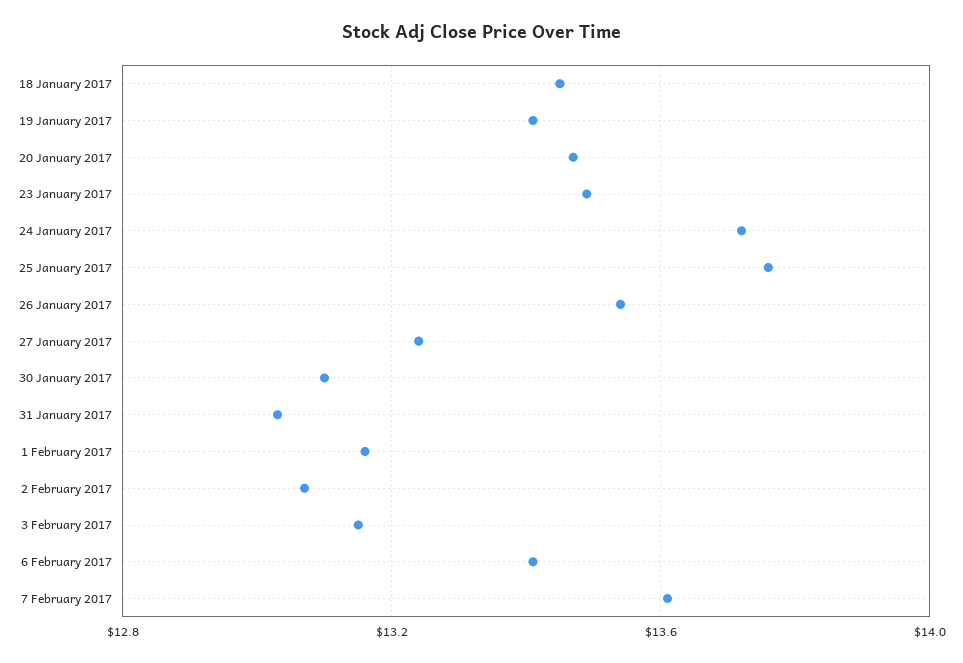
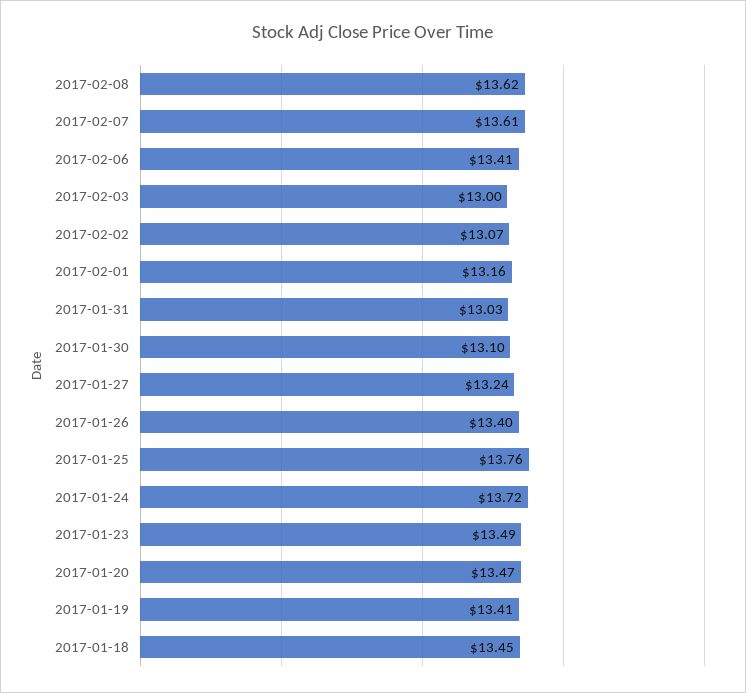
26 January 2017: 13.55 -> 13.4
3 February 2017: 13.15 -> 13
2017-02-08: none -> 13.62

